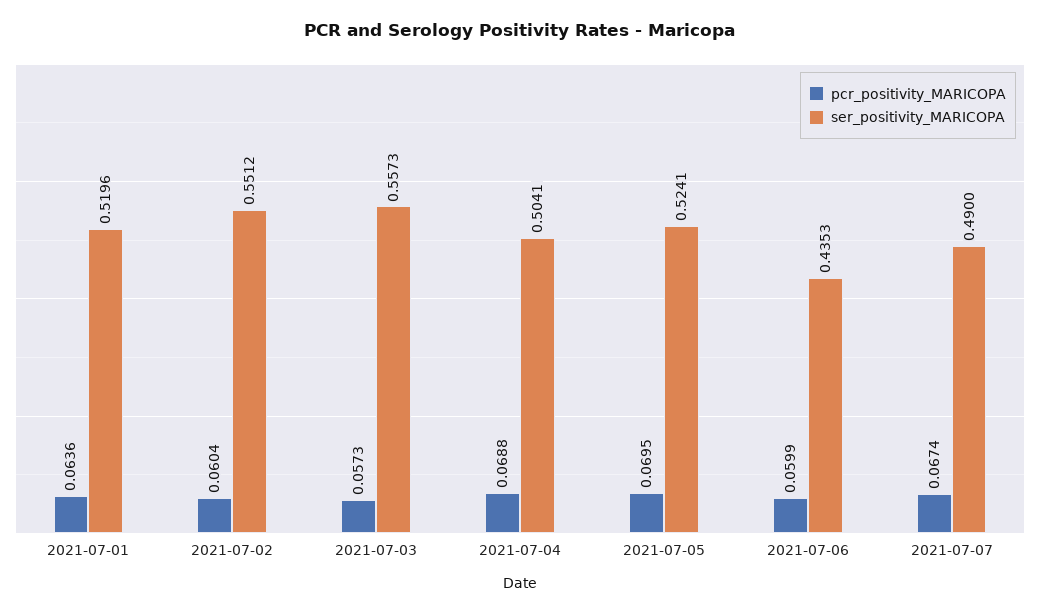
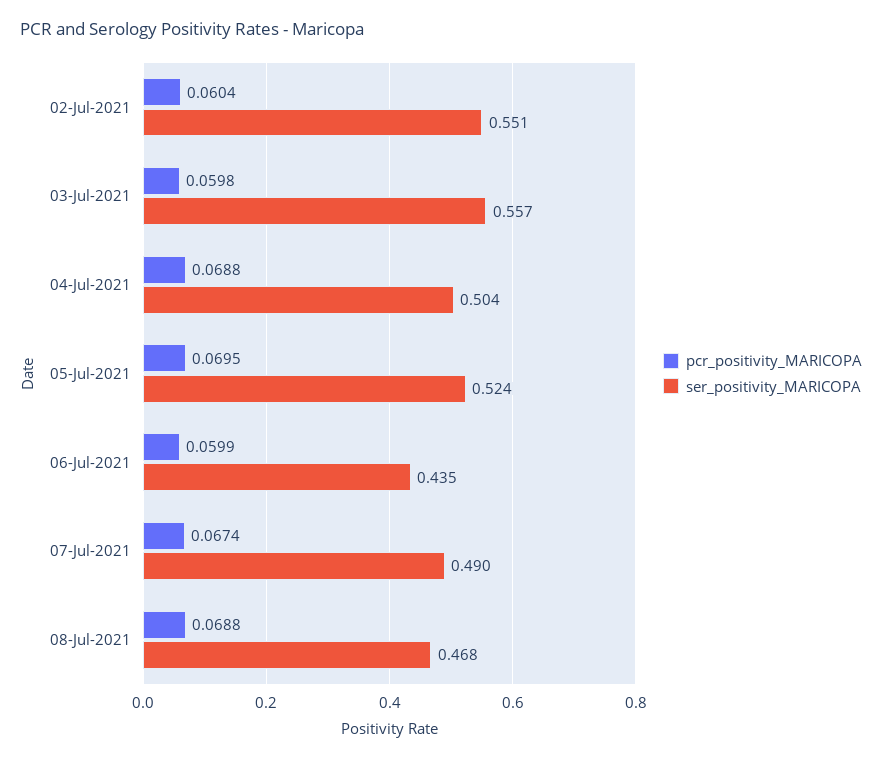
pcr_positivity_MARICOPA, 2021-07-01: 0.0636 -> none
ser_positivity_MARICOPA, 2021-07-01: 0.5196 -> none
pcr_positivity_MARICOPA, 2021-07-03: 0.0573 -> 0.0598
pcr_positivity_MARICOPA, 08-Jul-2021: none -> 0.0688
ser_positivity_MARICOPA, 08-Jul-2021: none -> 0.468

